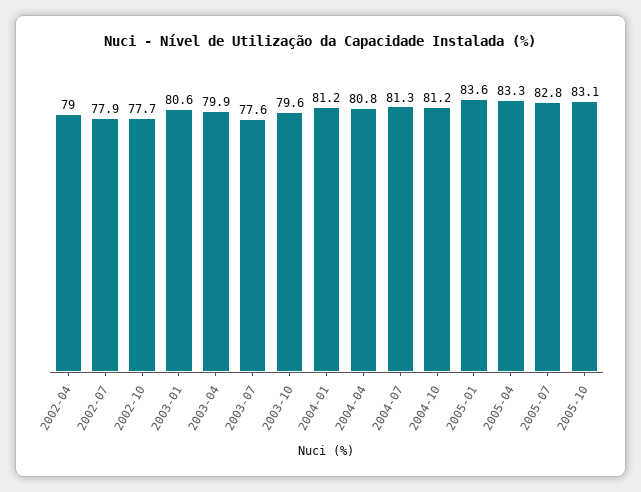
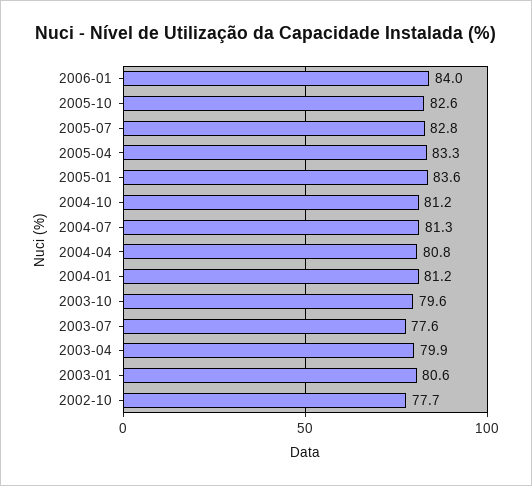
2002-04: 79 -> none
2002-07: 77.9 -> none
2005-10: 83.1 -> 82.6
2006-01: none -> 84

